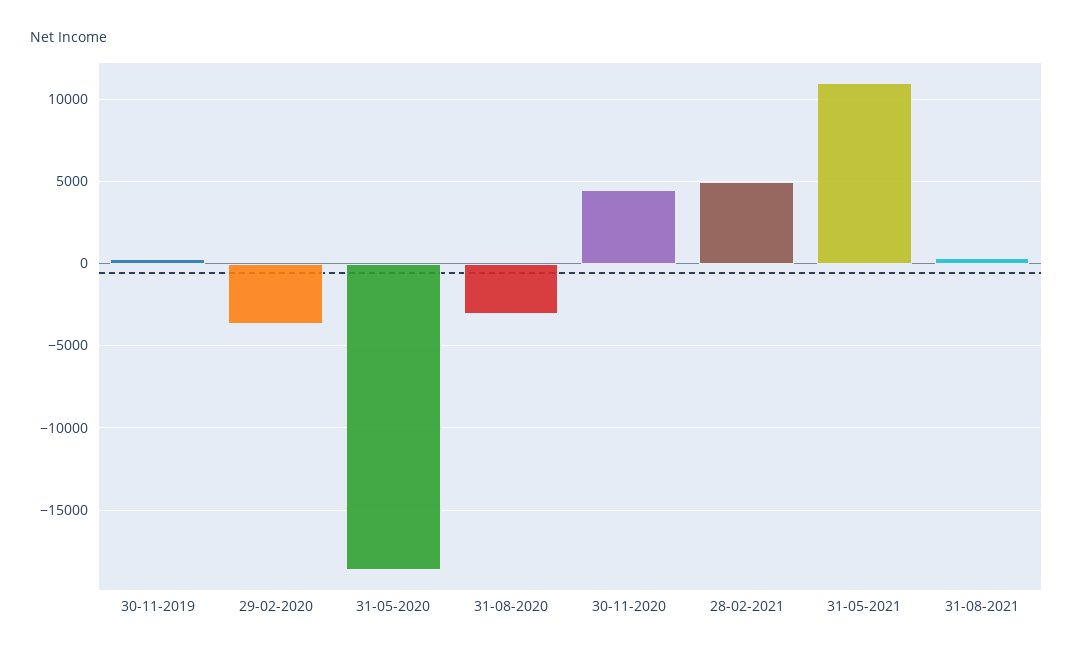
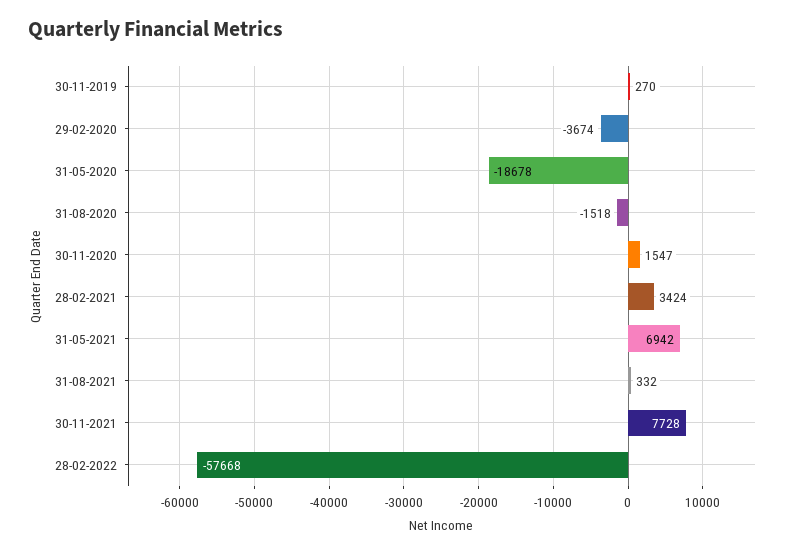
31-08-2020: -3000 -> -1518
30-11-2020: 4500 -> 1547
28-02-2021: 5000 -> 3424
31-05-2021: 11000 -> 6942
30-11-2021: none -> 7728
28-02-2022: none -> -57668

